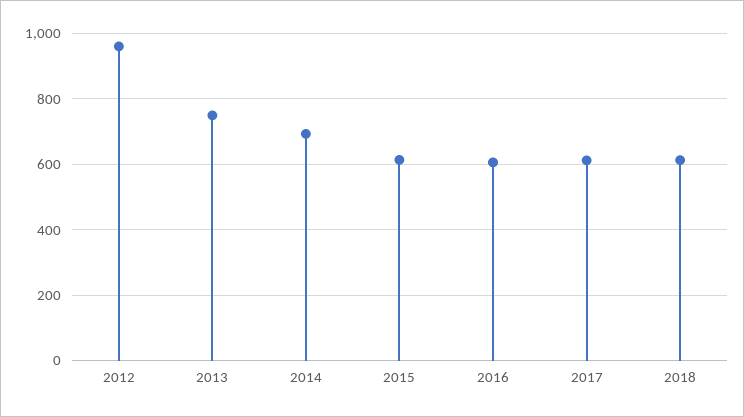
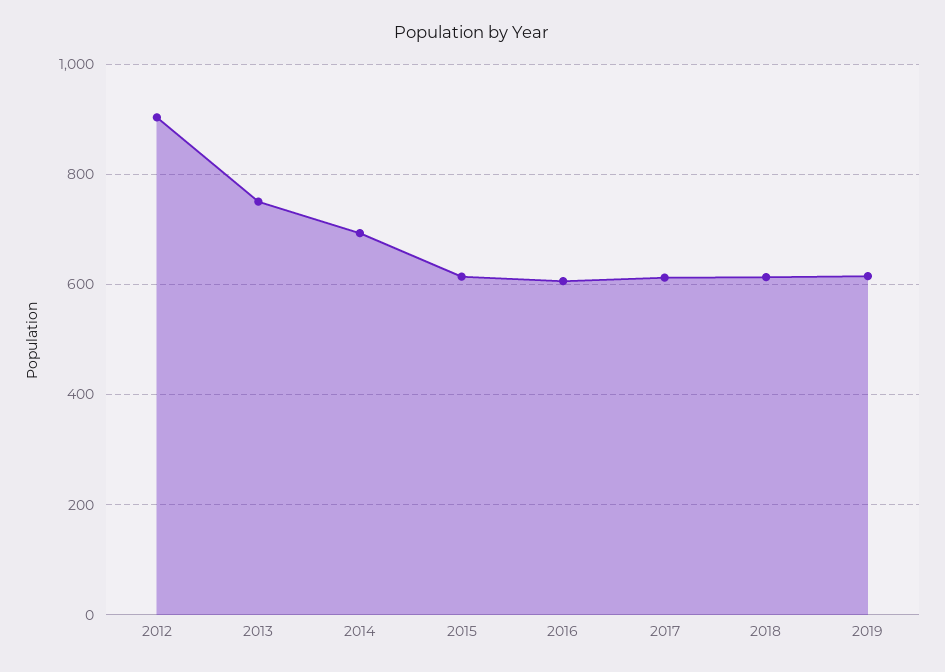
2012: 960 -> 900
2019: none -> 620

